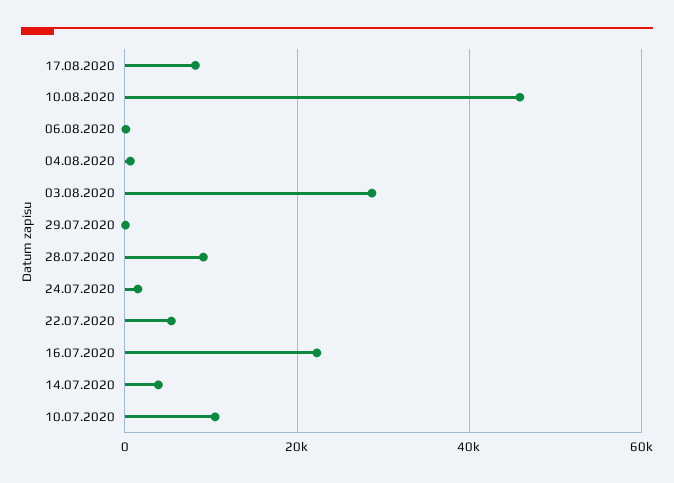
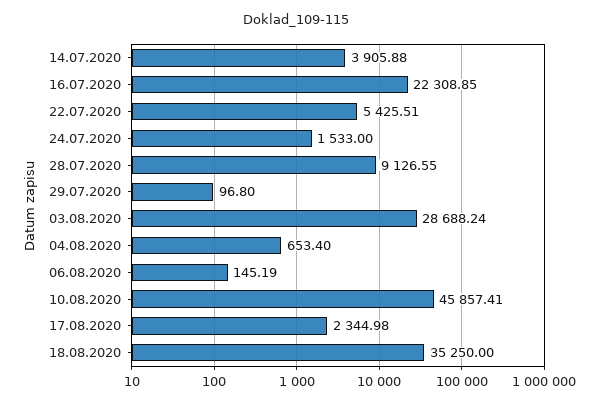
17.08.2020: 8000 -> 2344.98
10.07.2020: 10000 -> none
18.08.2020: none -> 35250

